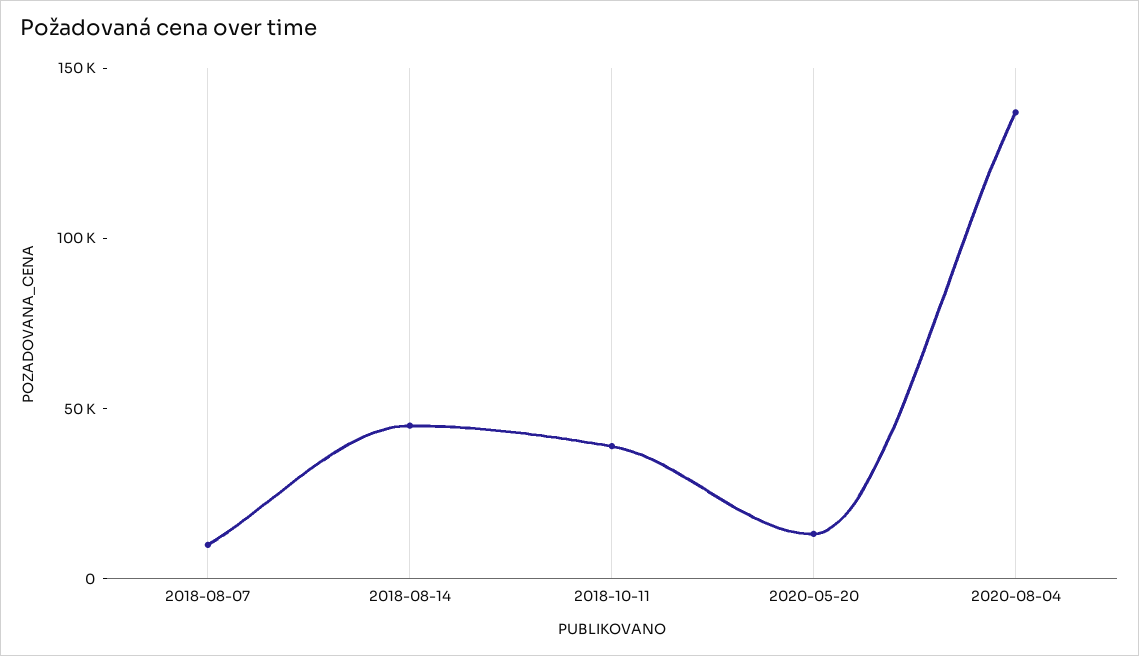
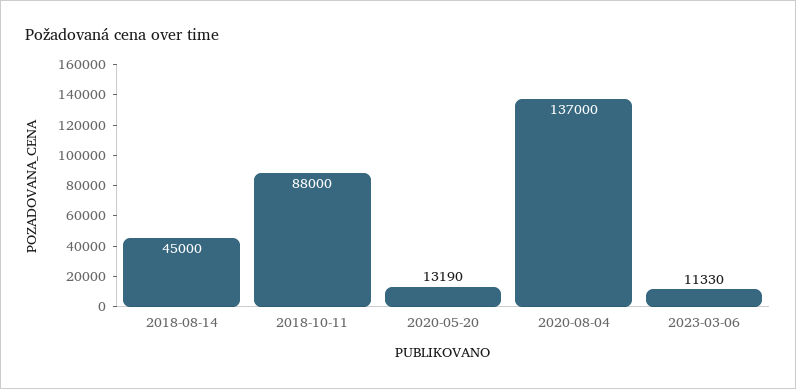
2018-08-07: 10000 -> none
2018-10-11: 40000 -> 88000
2023-03-06: none -> 11330

